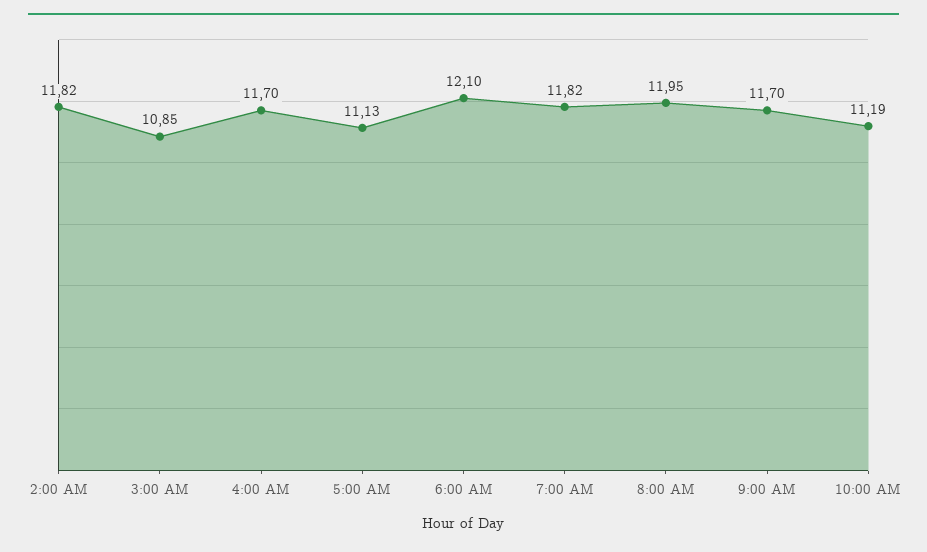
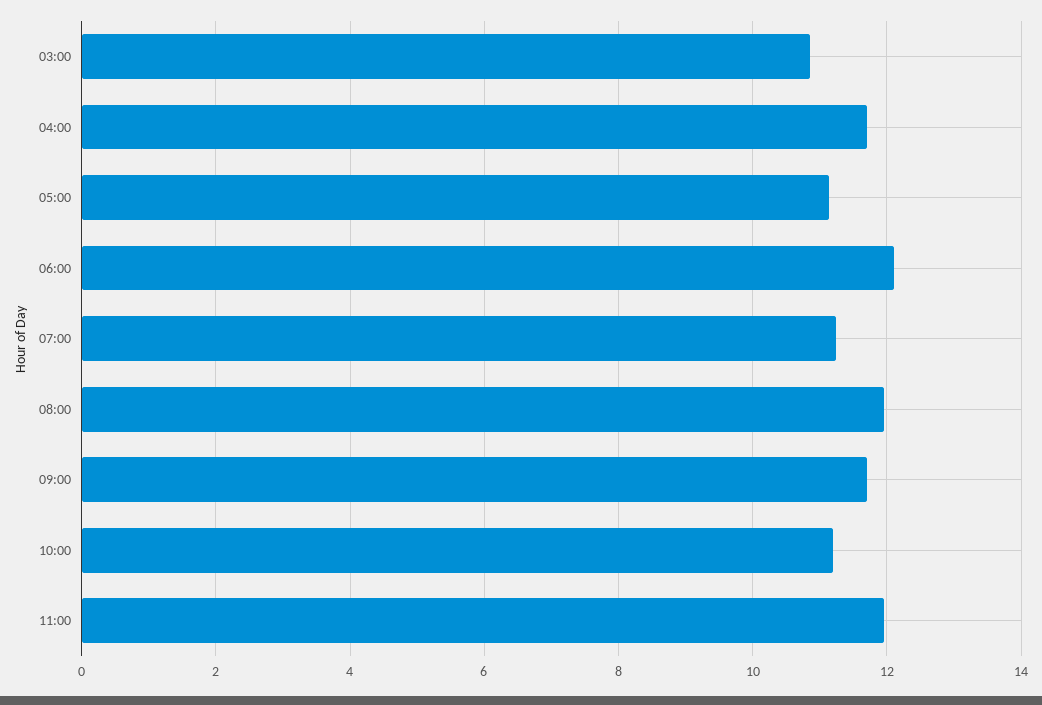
2:00 AM: 11.82 -> none
7:00 AM: 11.82 -> 11.2
11:00: none -> 12

